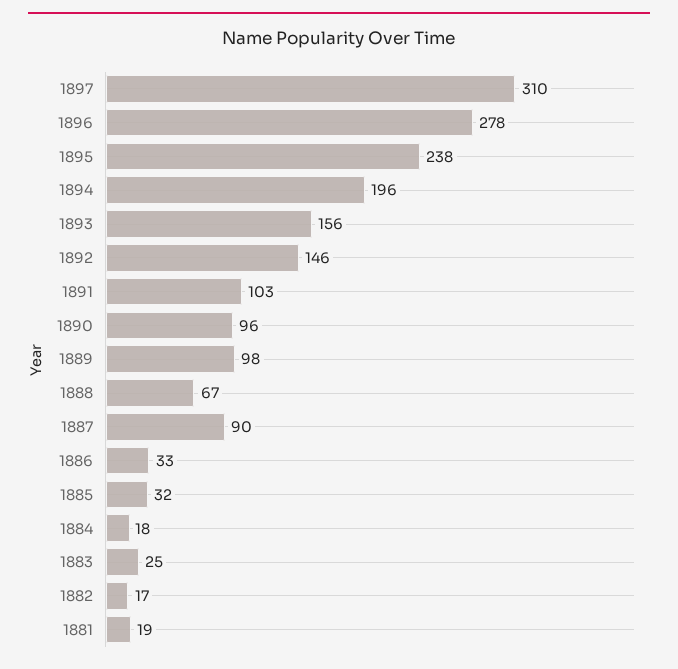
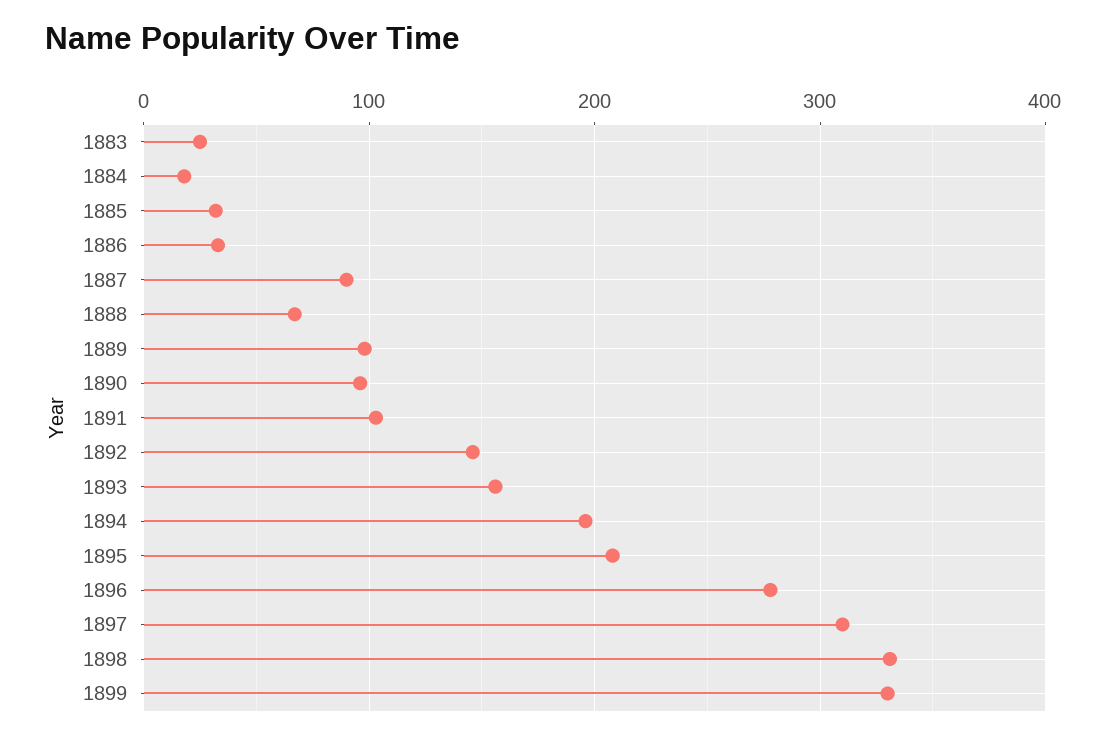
1895: 238 -> 210
1882: 17 -> none
1881: 19 -> none
1898: none -> 330
1899: none -> 330

